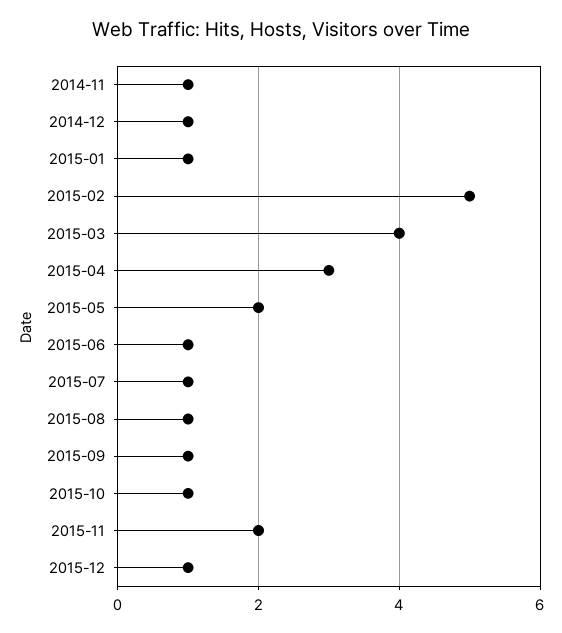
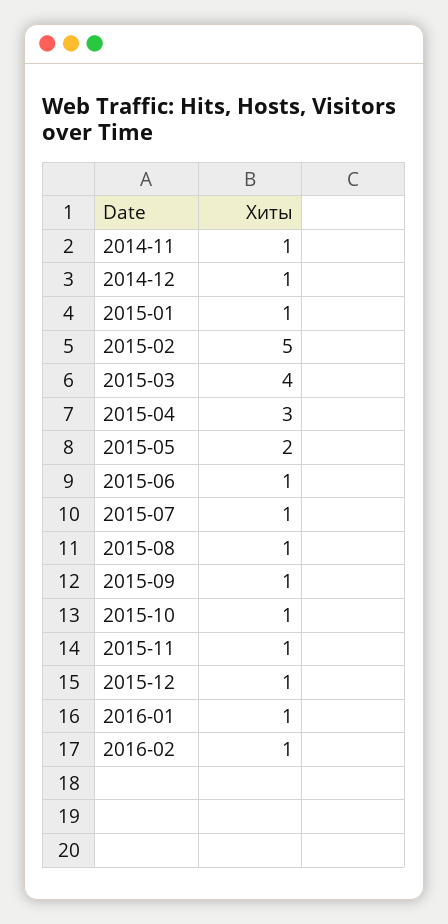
2015-11: 2 -> 1
2016-01: none -> 1
2016-02: none -> 1

